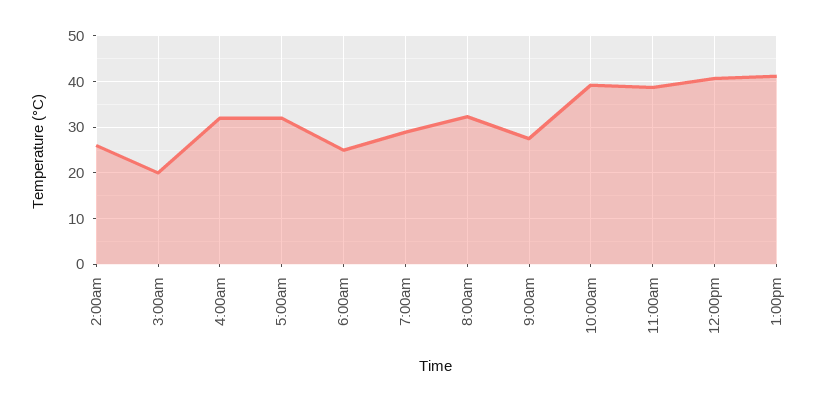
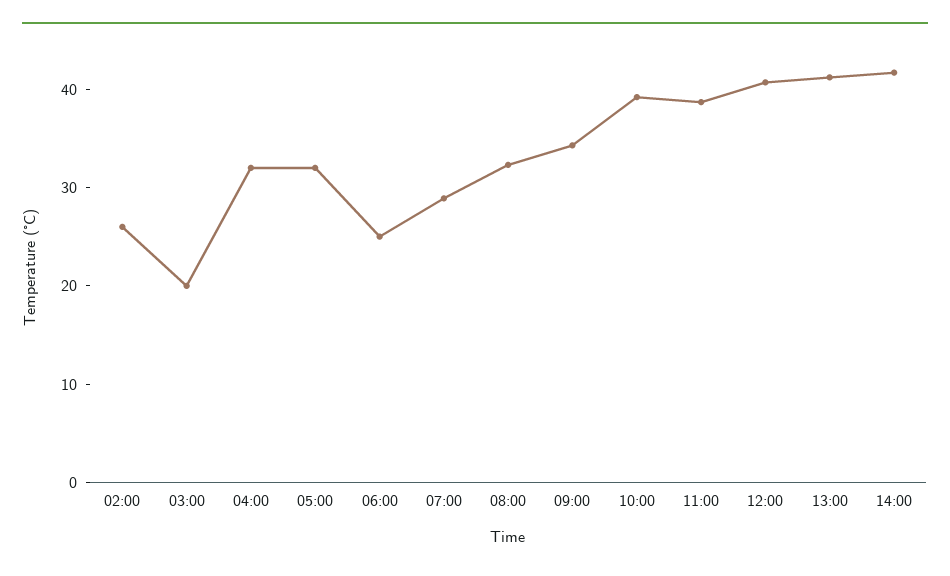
9:00am: 28 -> 34
14:00: none -> 42

